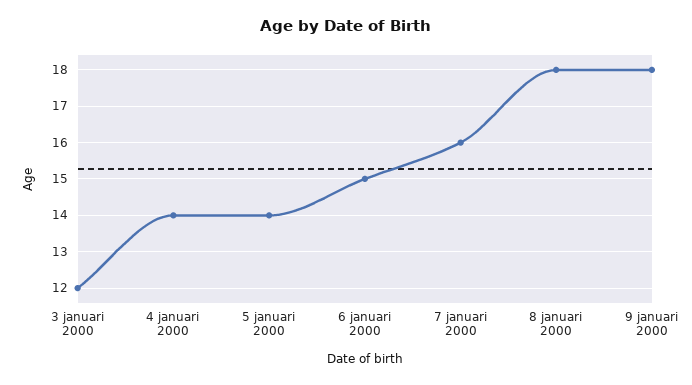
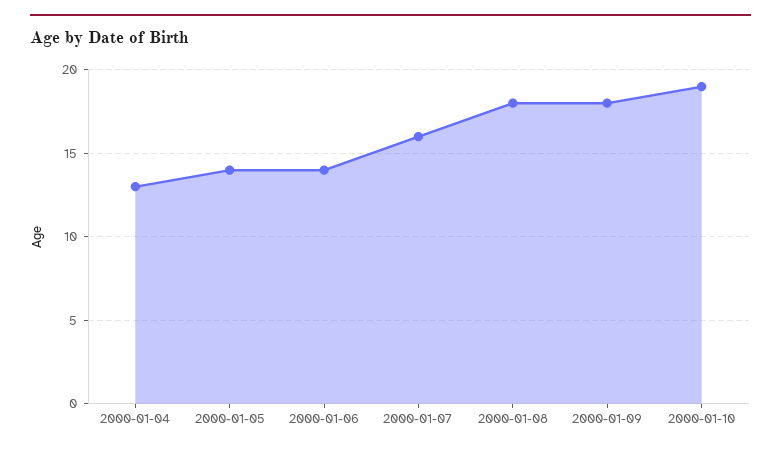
3 januari 2000: 12 -> none
4 januari 2000: 14 -> 13
6 januari 2000: 15 -> 14
2000-01-10: none -> 19

